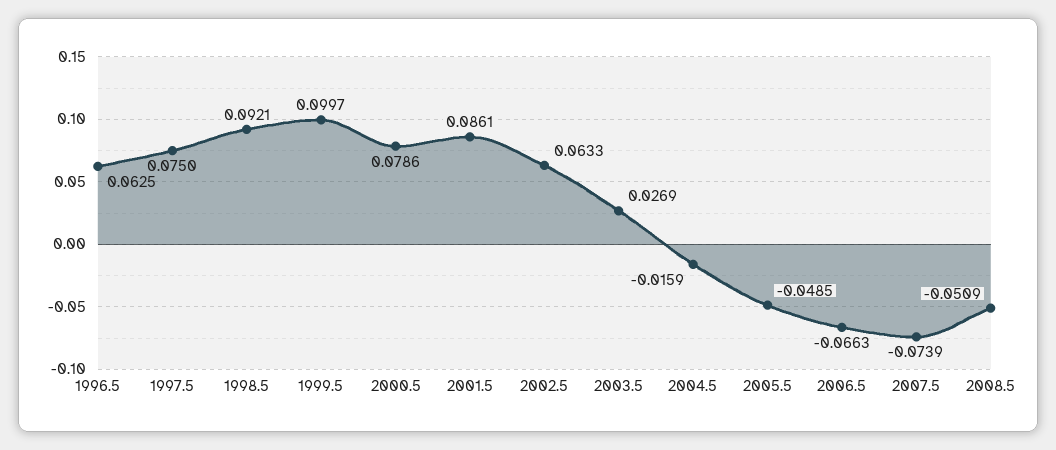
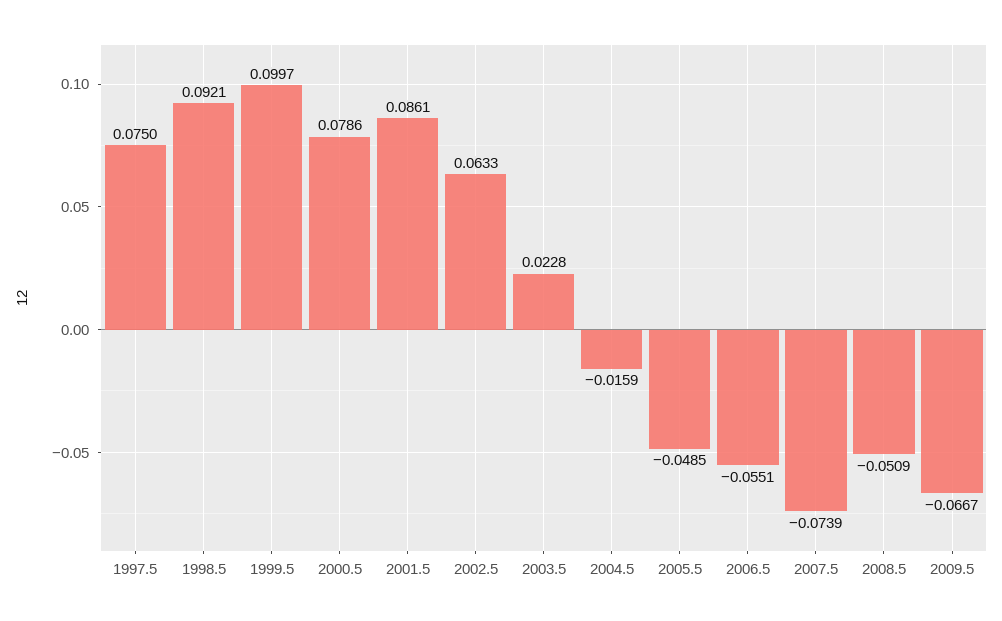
1996.5: 0.0625 -> none
2003.5: 0.0269 -> 0.0228
2006.5: -0.0663 -> -0.0551
2009.5: none -> -0.0667

